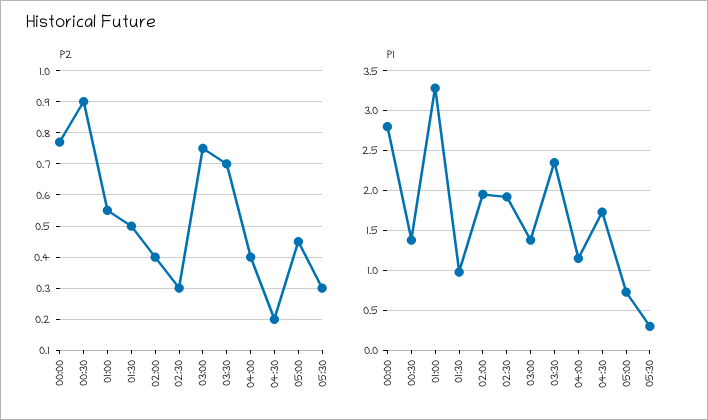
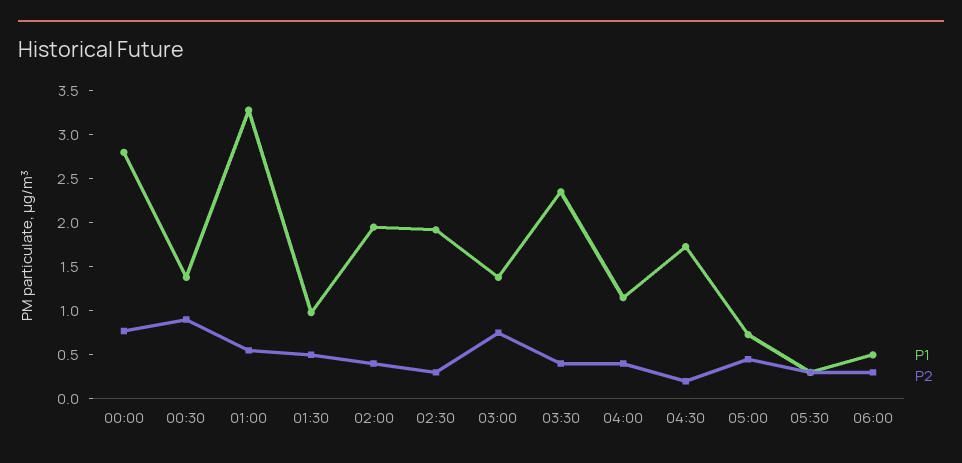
P2, 03:30: 0.7 -> 0.4
P1, 06:00: none -> 0.5
P2, 06:00: none -> 0.3

